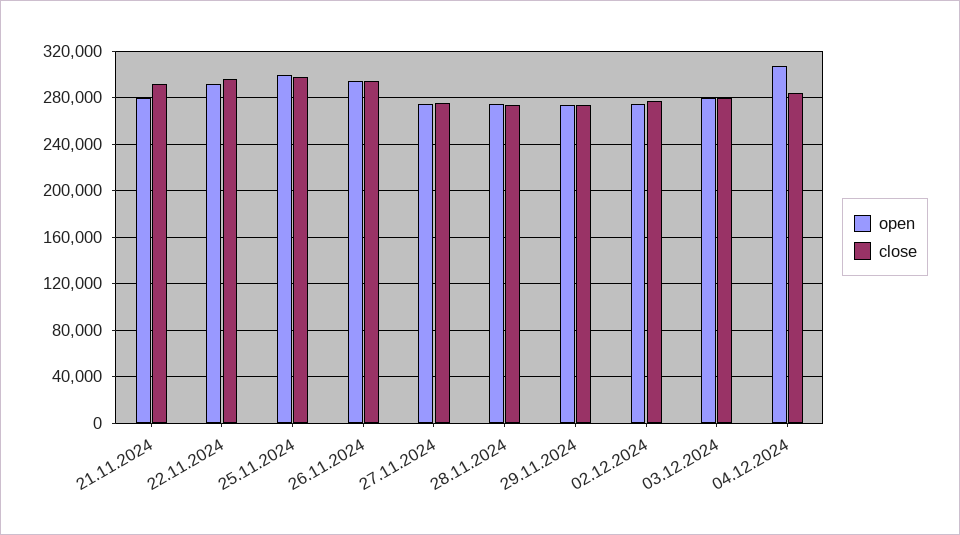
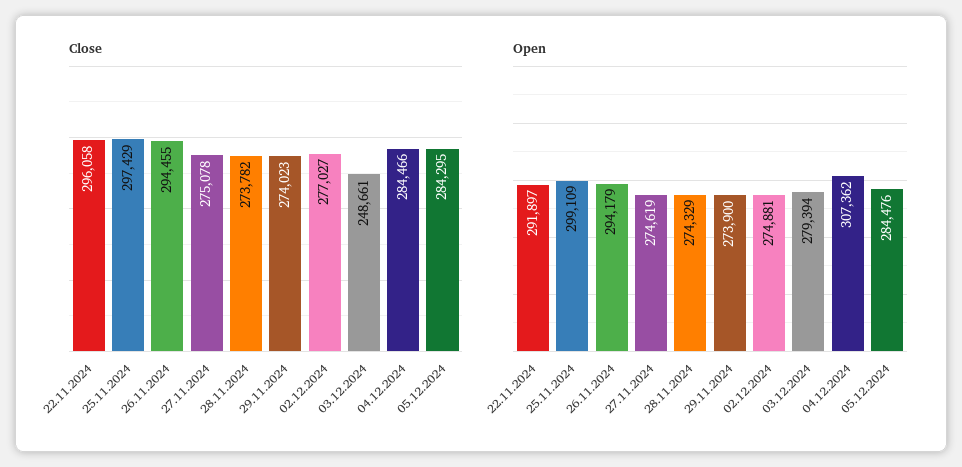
open, 21.11.2024: 280000 -> none
close, 21.11.2024: 290000 -> none
close, 03.12.2024: 280000 -> 248661
close, 05.12.2024: none -> 284295
open, 05.12.2024: none -> 284476

